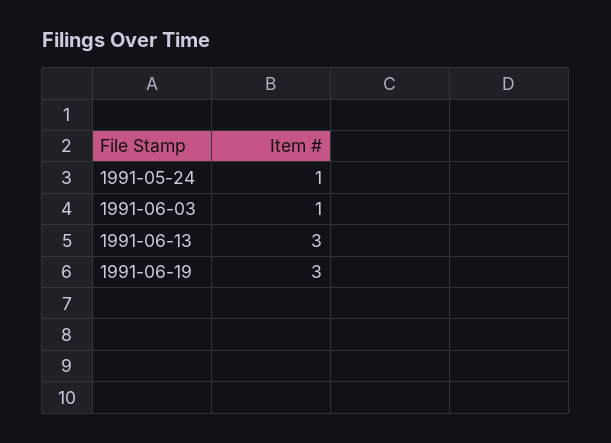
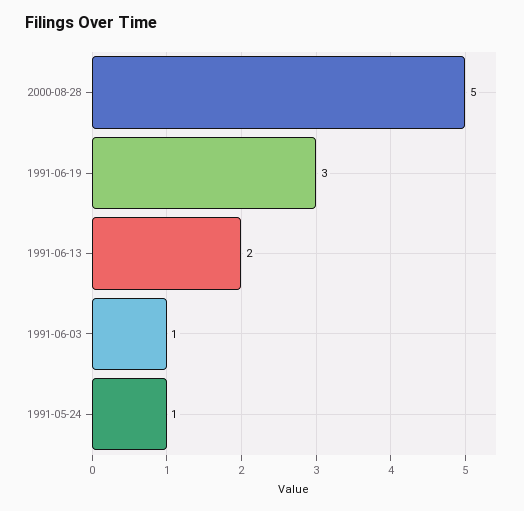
1991-06-13: 3 -> 2
2000-08-28: none -> 5

